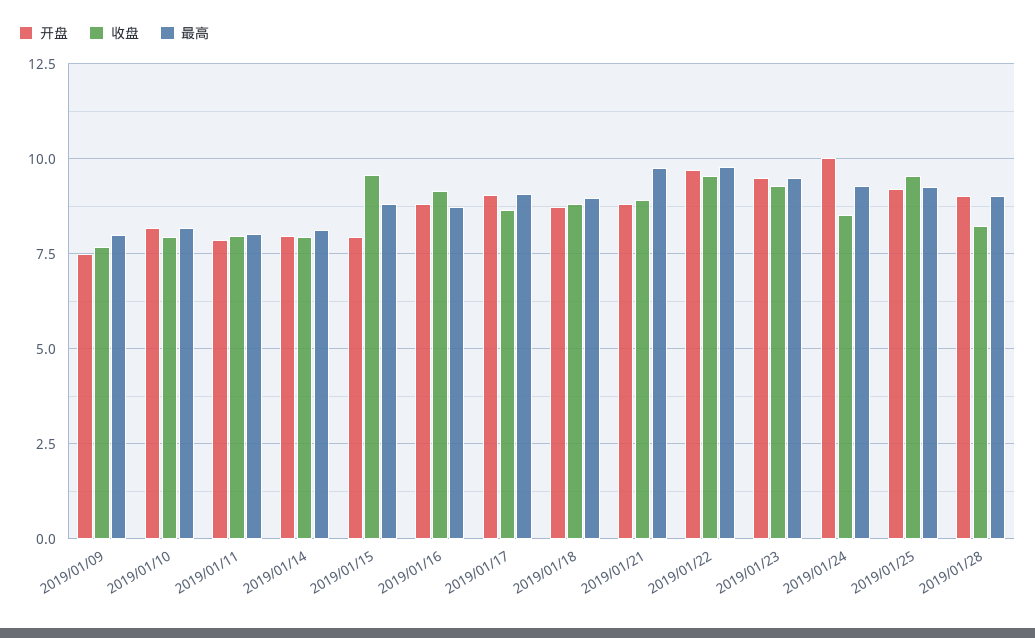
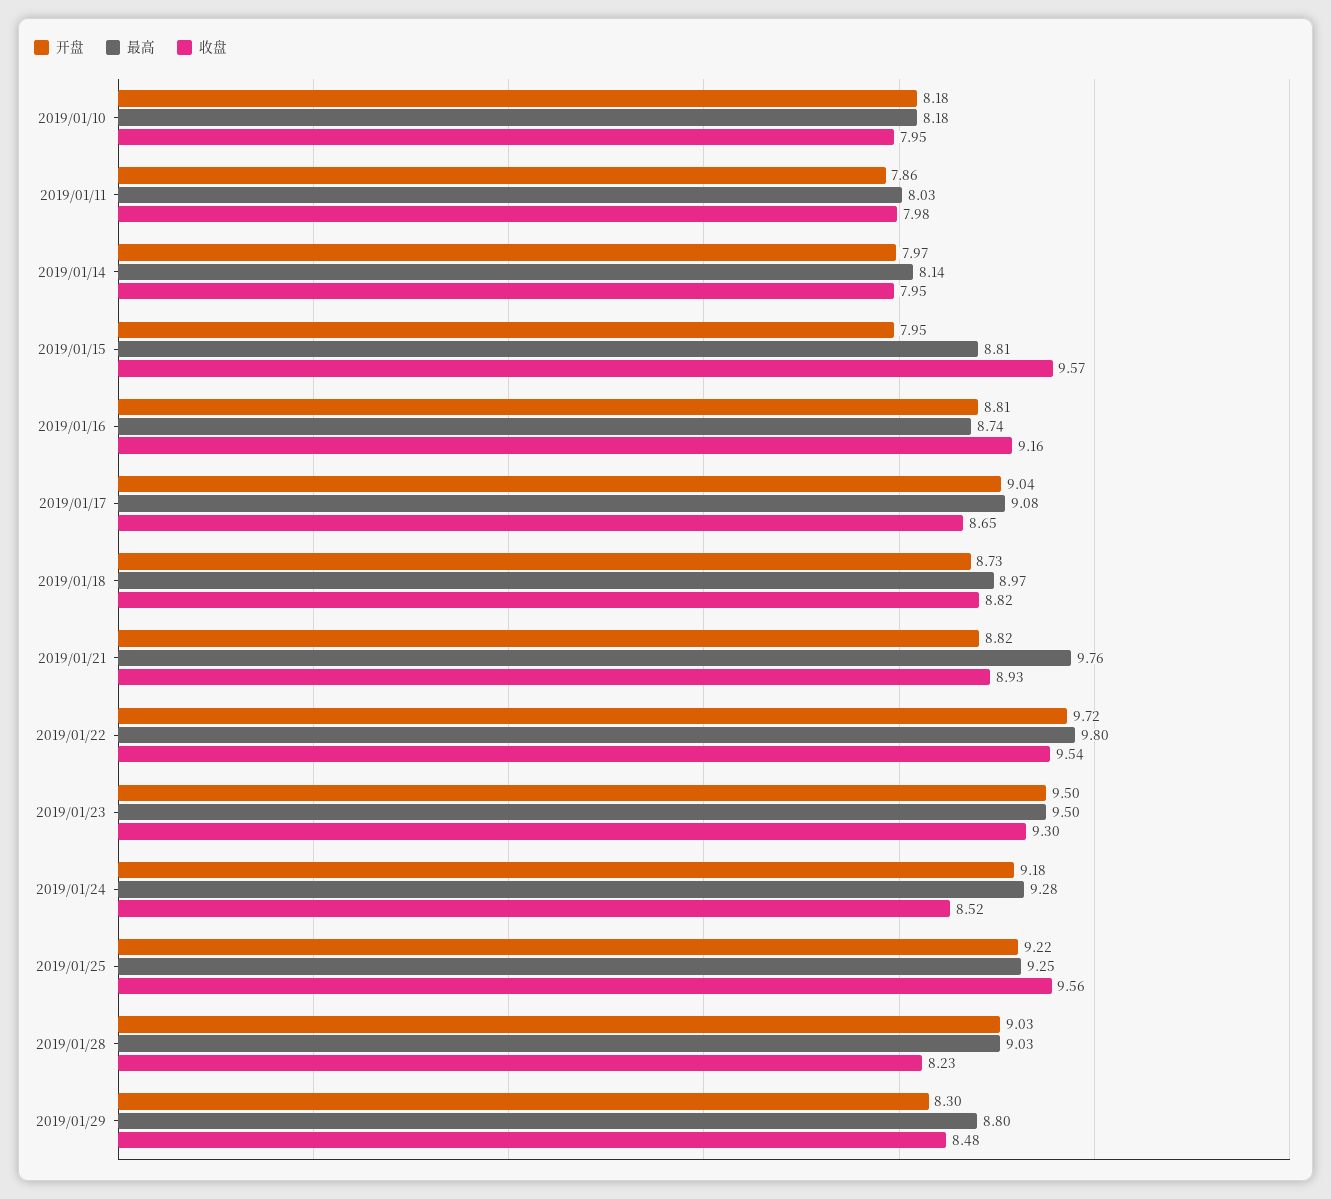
开盘, 2019/01/09: 7.5 -> none
收盘, 2019/01/09: 7.75 -> none
最高, 2019/01/09: 8 -> none
开盘, 2019/01/24: 10 -> 9.18
开盘, 2019/01/29: none -> 8.3
最高, 2019/01/29: none -> 8.8
收盘, 2019/01/29: none -> 8.48

